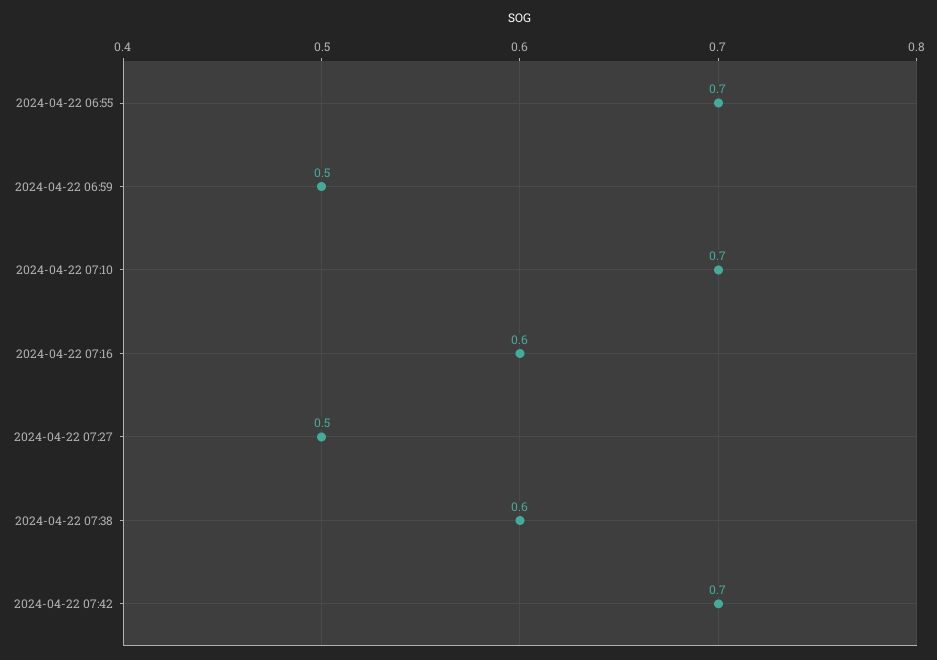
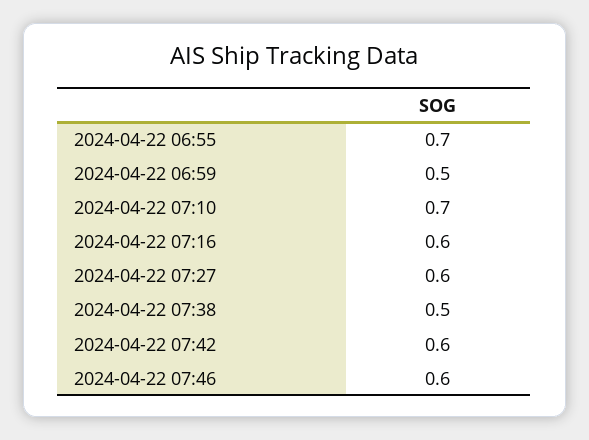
2024-04-22 07:27: 0.5 -> 0.6
2024-04-22 07:38: 0.6 -> 0.5
2024-04-22 07:42: 0.7 -> 0.6
2024-04-22 07:46: none -> 0.6

